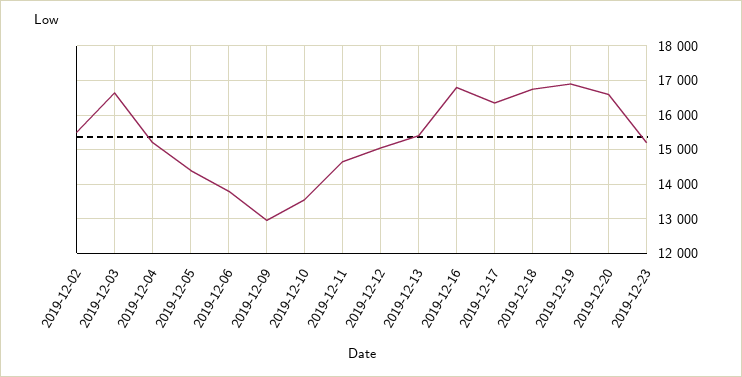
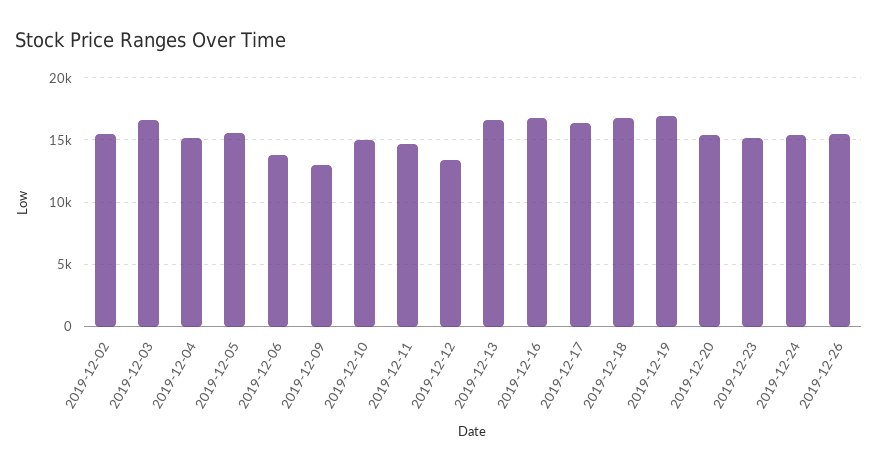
2019-12-05: 14400 -> 15500
2019-12-10: 13600 -> 15000
2019-12-12: 15000 -> 13500
2019-12-13: 15400 -> 16500
2019-12-20: 16600 -> 15500
2019-12-24: none -> 15500
2019-12-26: none -> 15500

